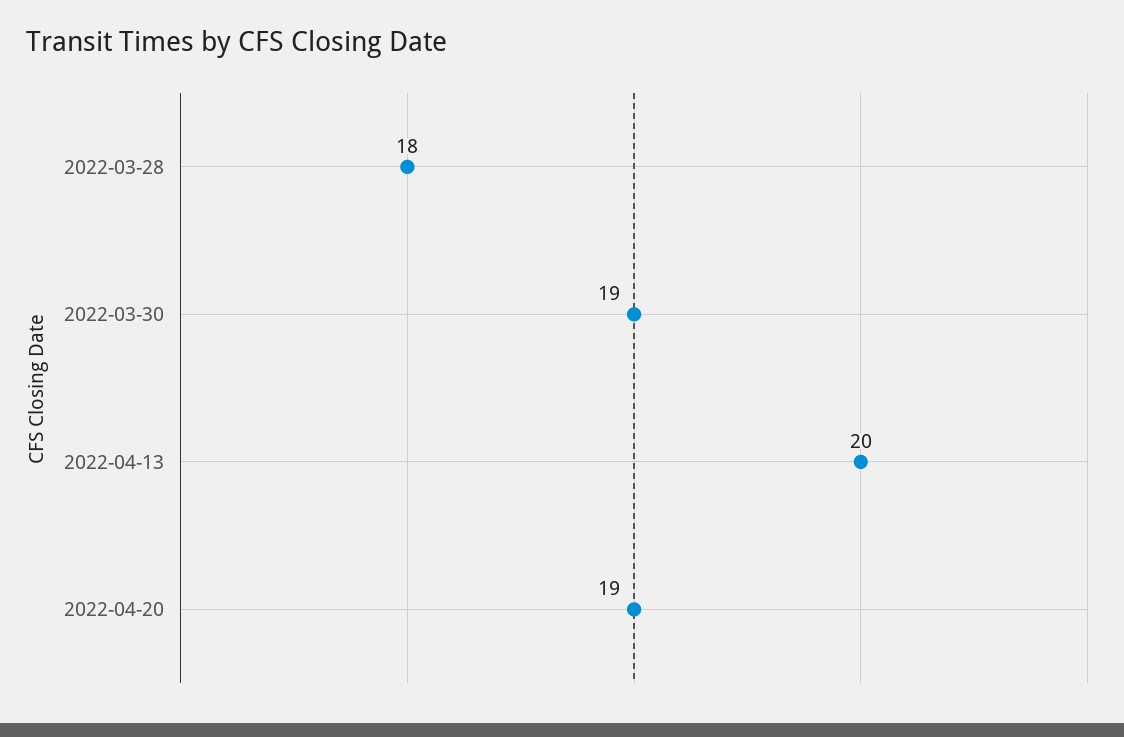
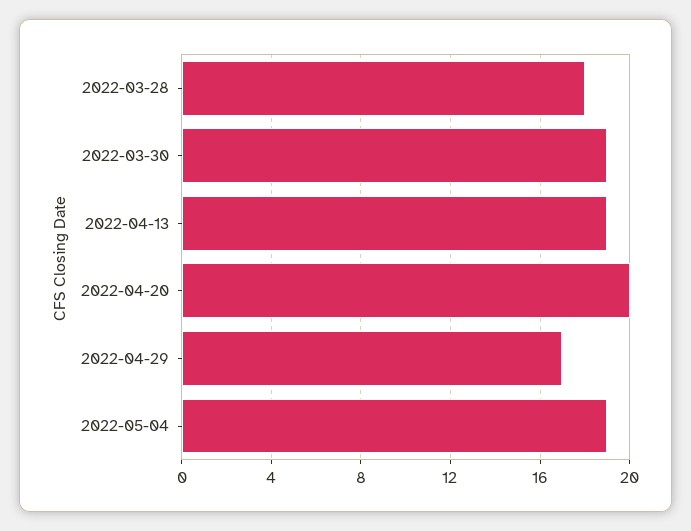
2022-04-13: 20 -> 19
2022-04-20: 19 -> 20
2022-04-29: none -> 17
2022-05-04: none -> 19

